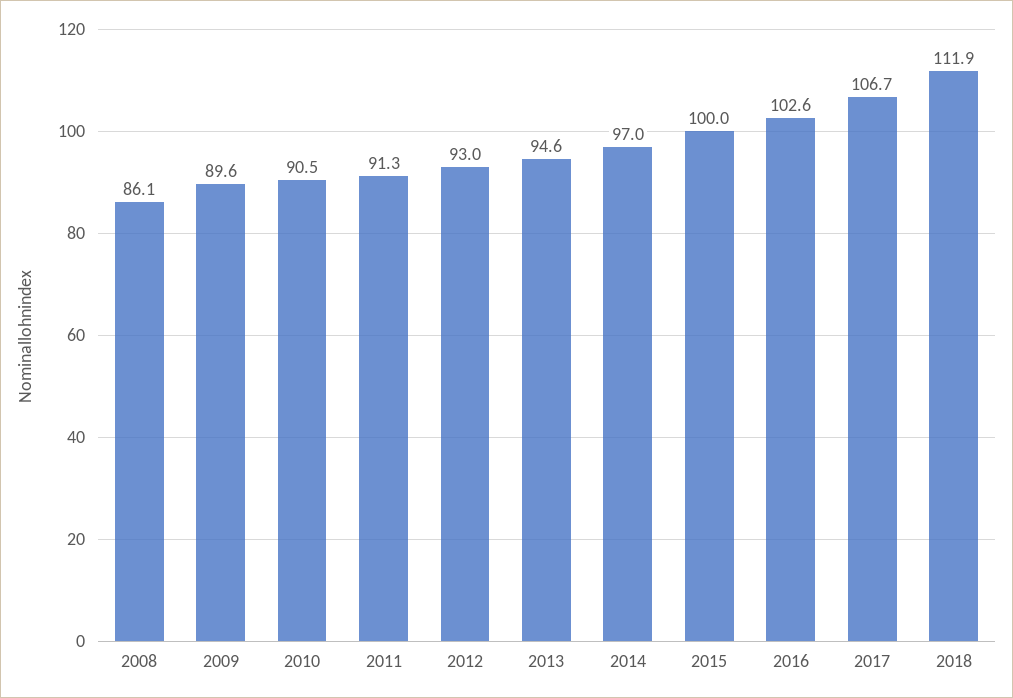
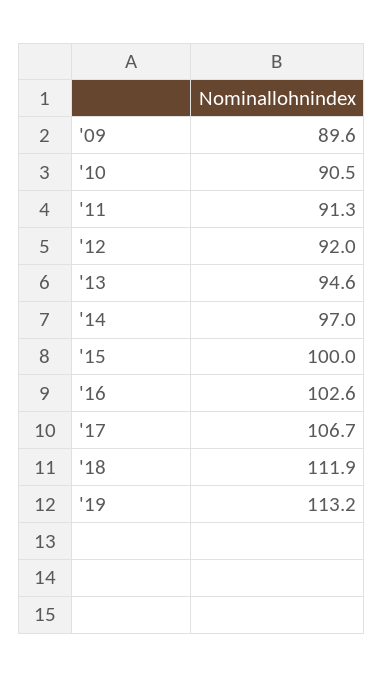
2008: 86.1 -> none
2012: 93 -> 92
'19: none -> 113.2

